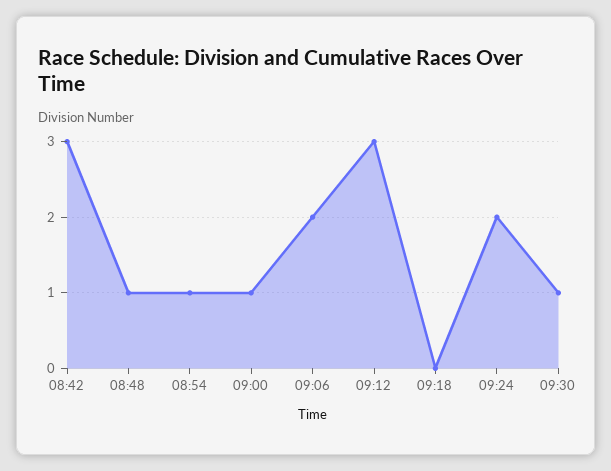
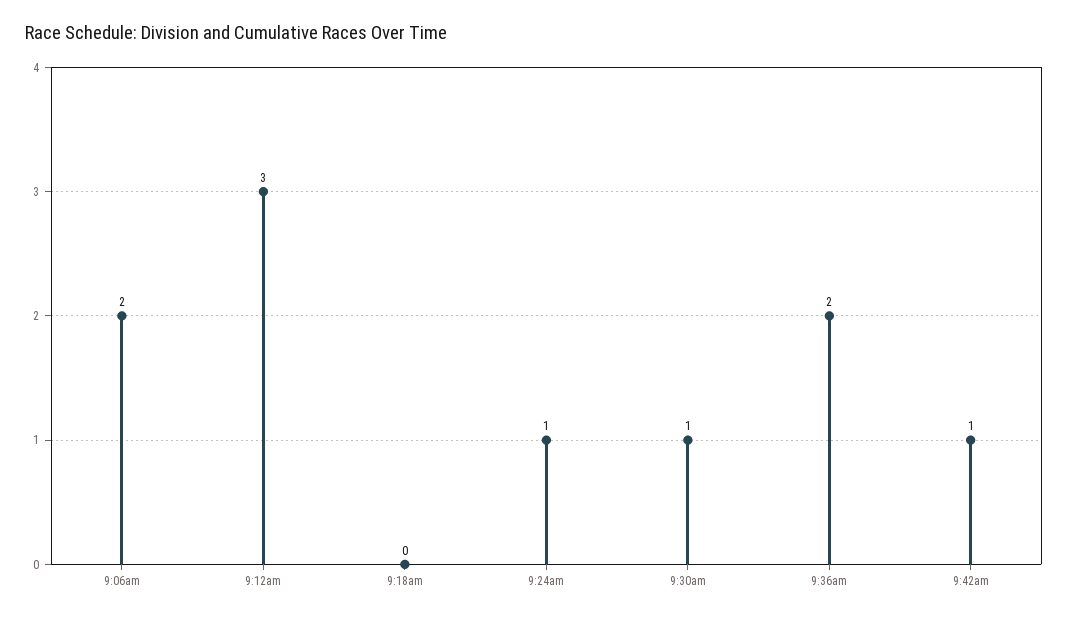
08:42: 3 -> none
08:48: 1 -> none
08:54: 1 -> none
09:00: 1 -> none
09:24: 2 -> 1
9:36am: none -> 2
9:42am: none -> 1

